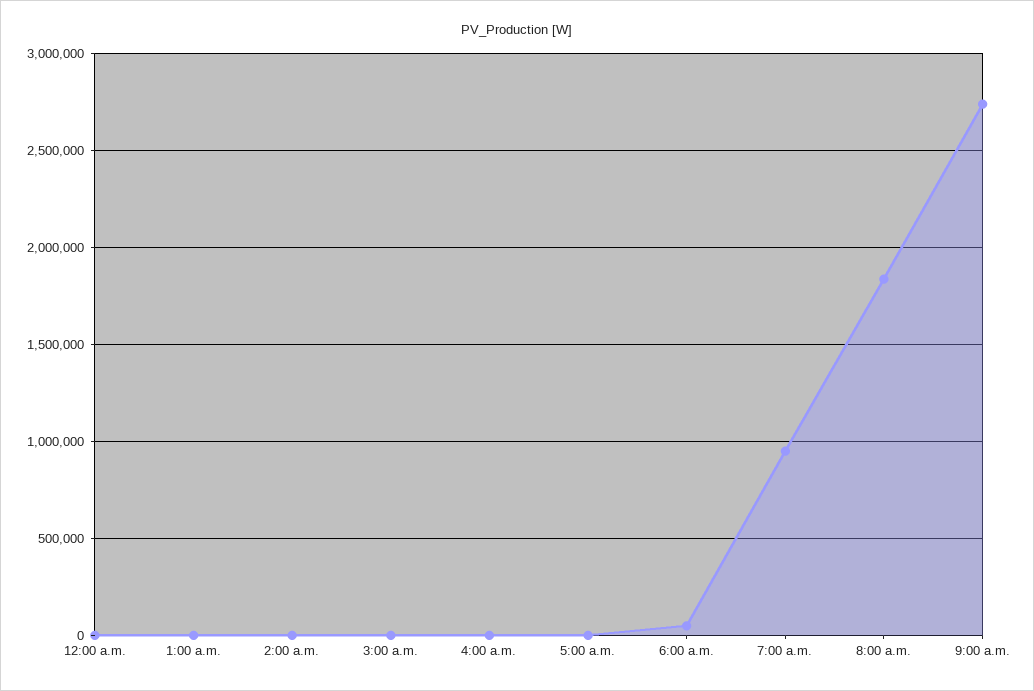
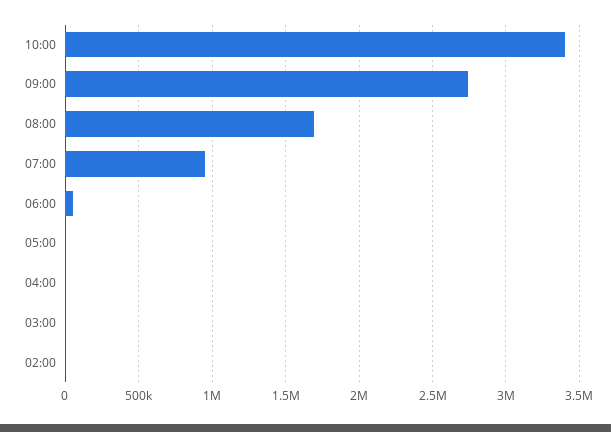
12:00 a.m.: 0 -> none
1:00 a.m.: 0 -> none
8:00 a.m.: 1850000 -> 1700000
10:00: none -> 3400000

